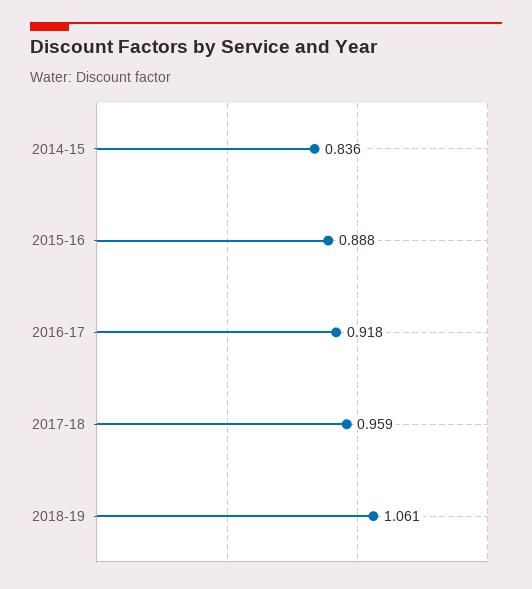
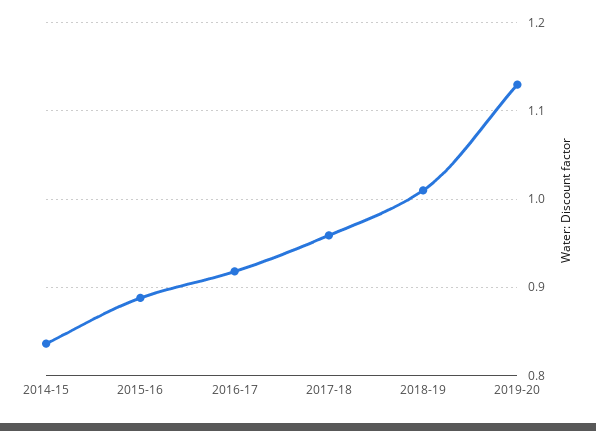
2018-19: 1.061 -> 1.01
2019-20: none -> 1.13

